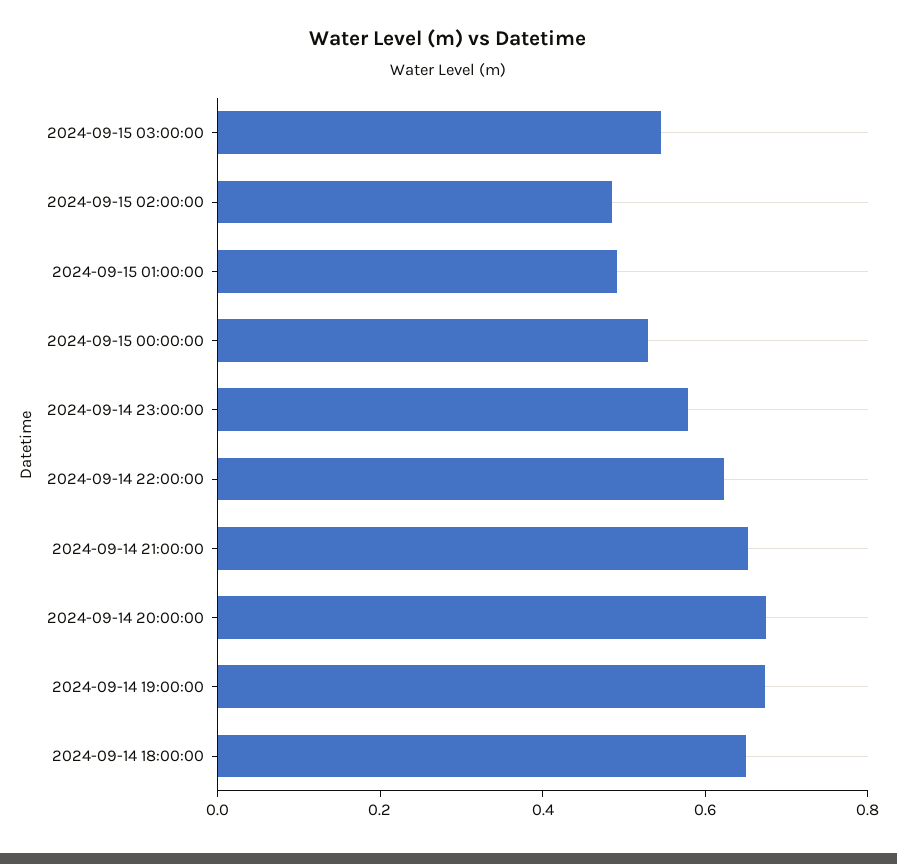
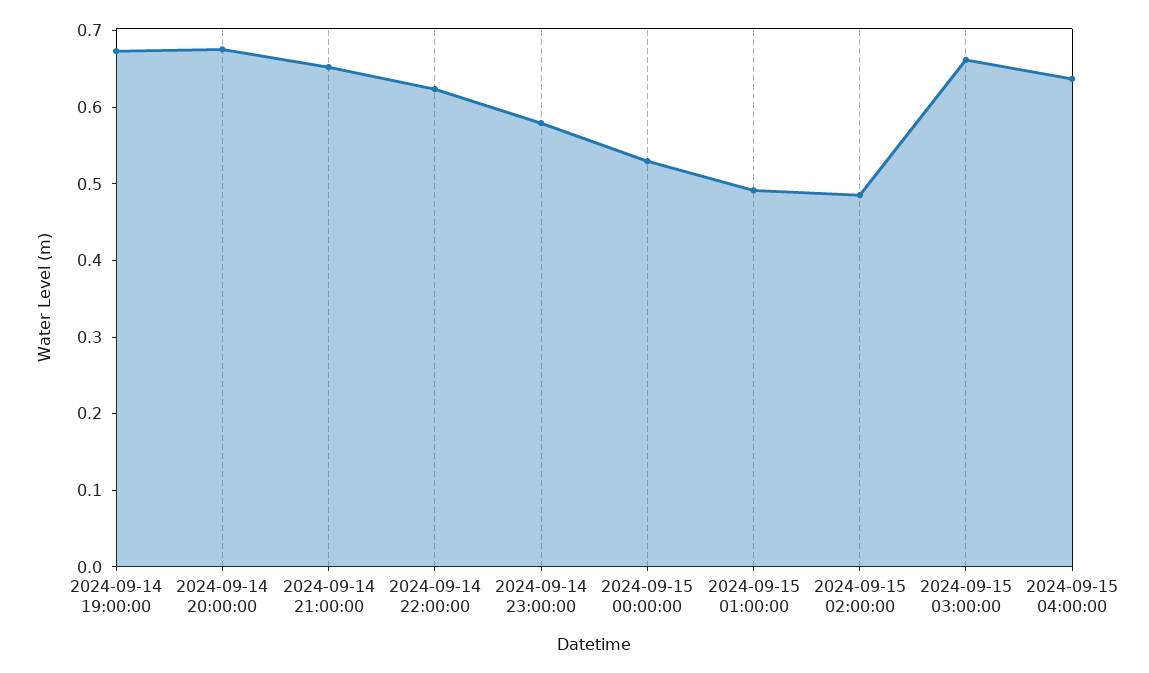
2024-09-15 03:00:00: 0.55 -> 0.66
2024-09-14 18:00:00: 0.65 -> none
2024-09-15 04:00:00: none -> 0.64

